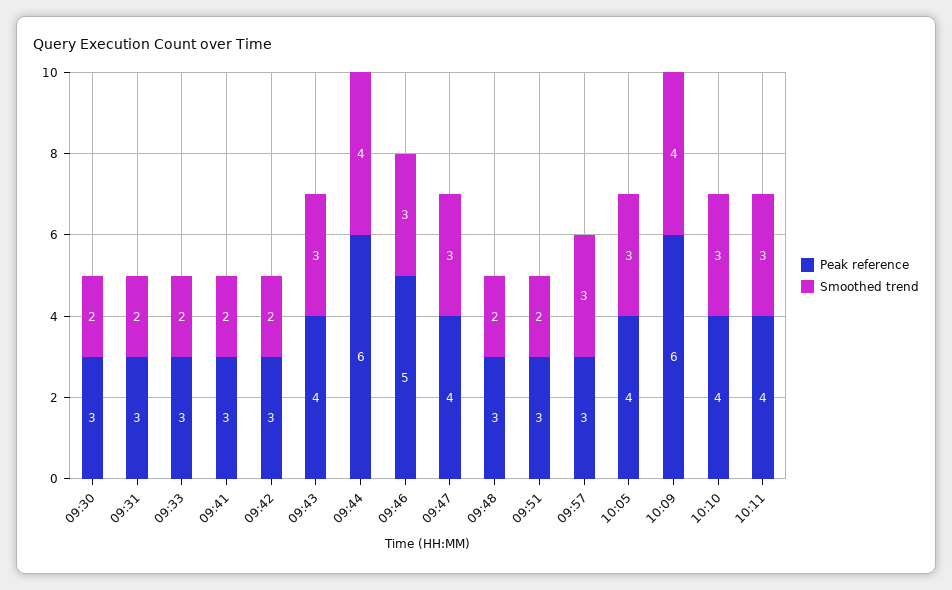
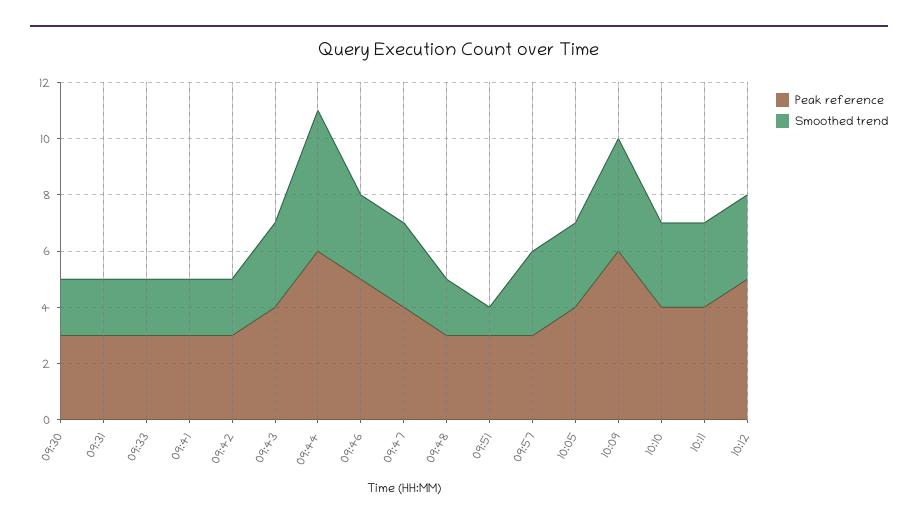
Smoothed trend, 09:44: 4 -> 5
Smoothed trend, 09:51: 2 -> 1
Peak reference, 10:12: none -> 5
Smoothed trend, 10:12: none -> 3

